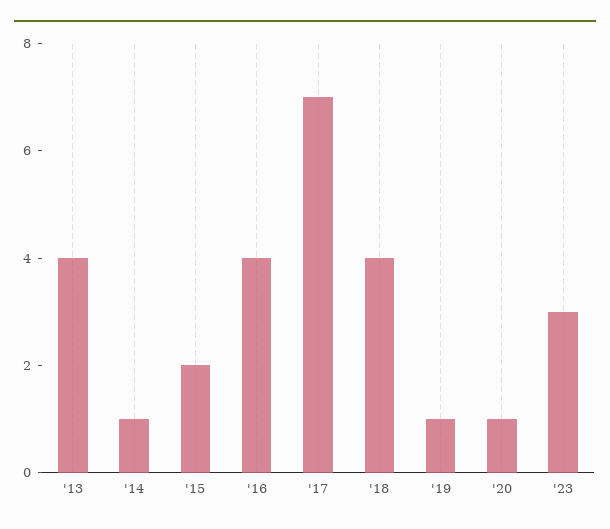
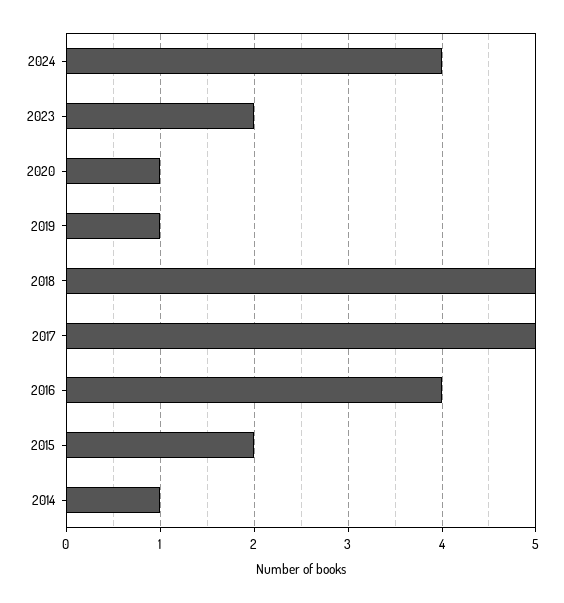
'13: 4 -> none
'17: 7 -> 5
'18: 4 -> 5
'23: 3 -> 2
2024: none -> 4

